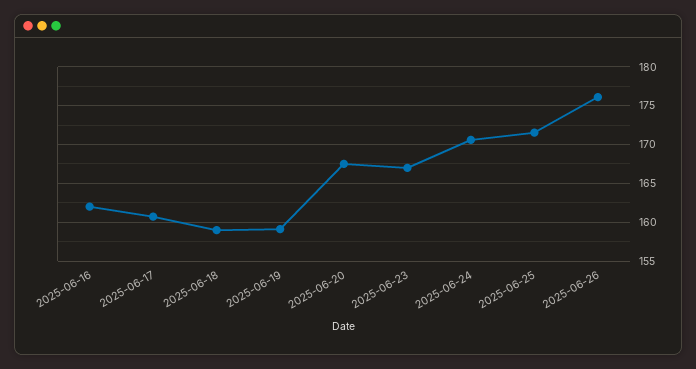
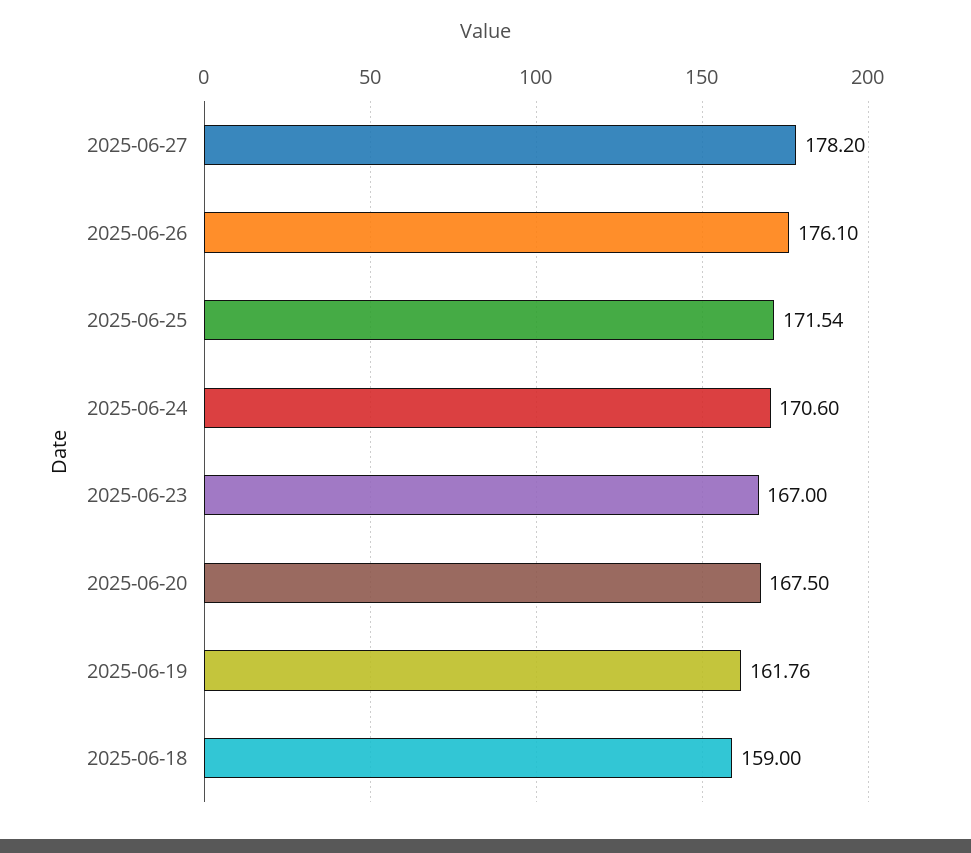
2025-06-16: 162 -> none
2025-06-17: 161 -> none
2025-06-19: 159 -> 161.76
2025-06-27: none -> 178.2

